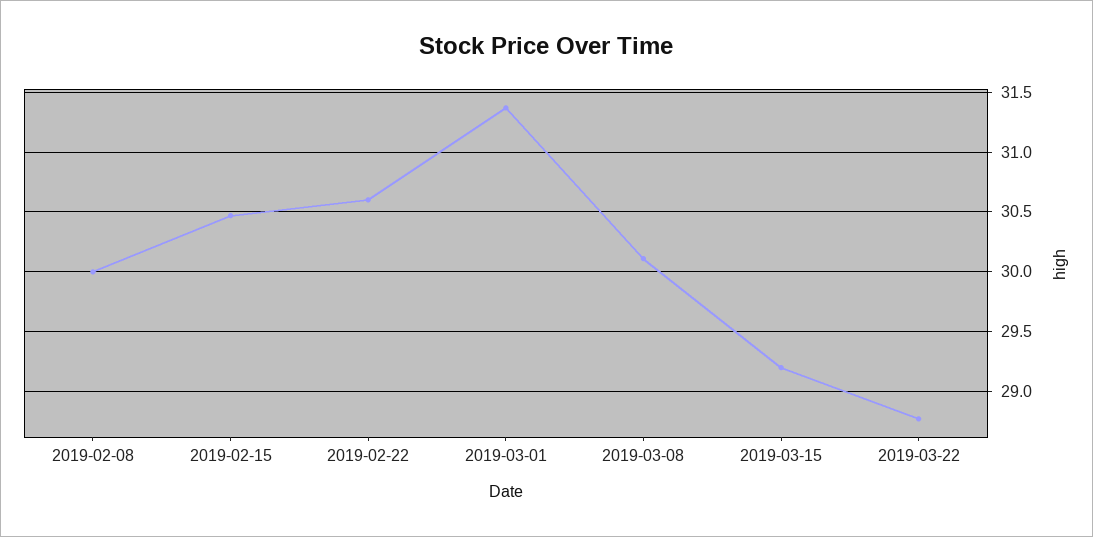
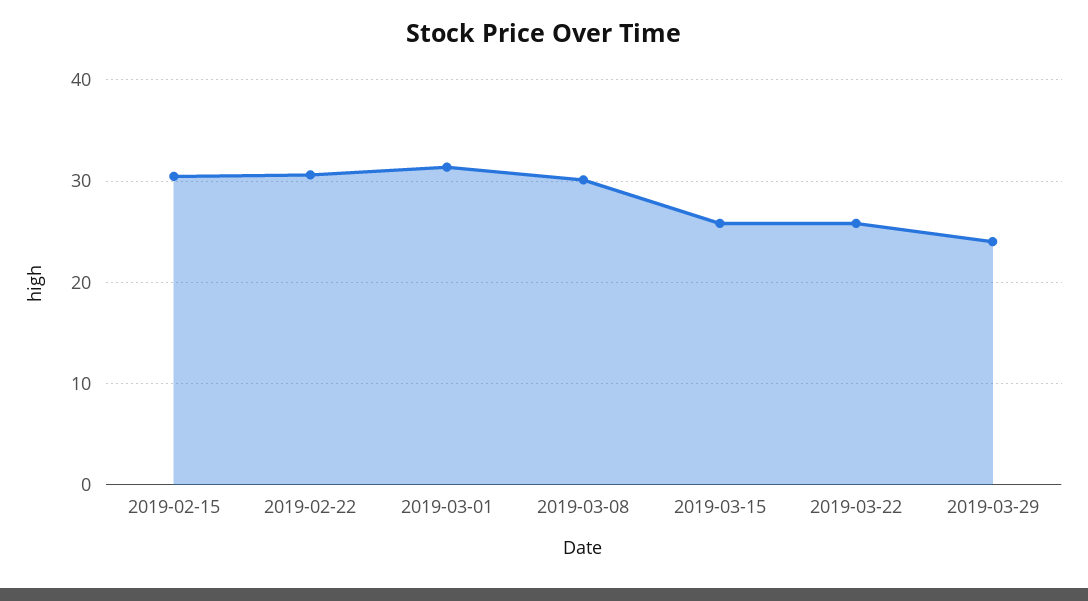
2019-02-08: 30 -> none
2019-03-15: 29.2 -> 26
2019-03-22: 28.8 -> 26
2019-03-29: none -> 24

